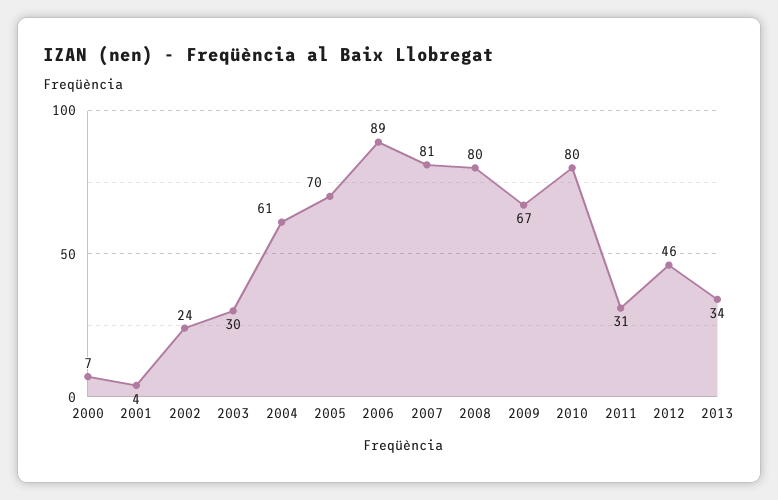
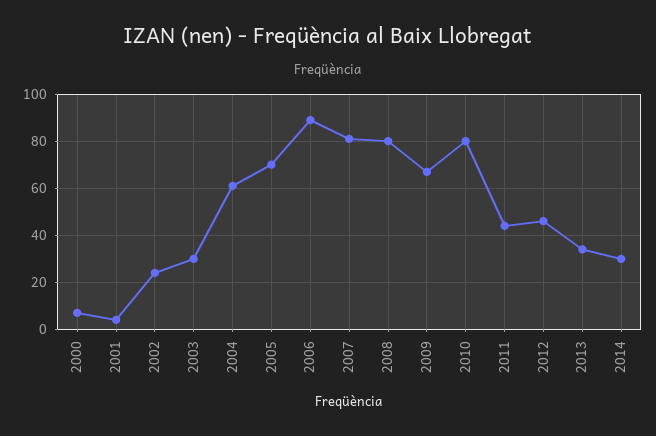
2011: 31 -> 45
2014: none -> 30

